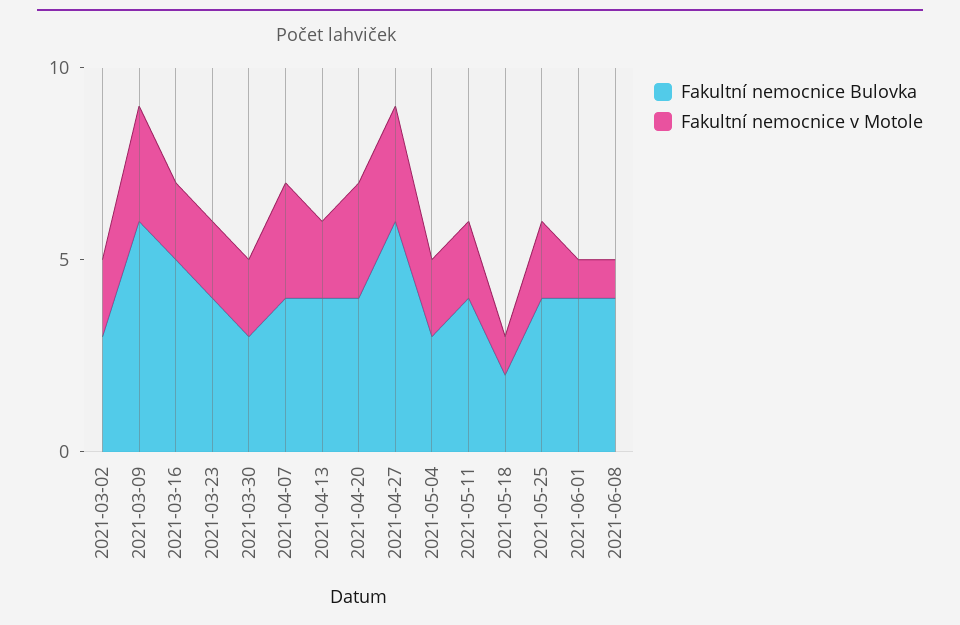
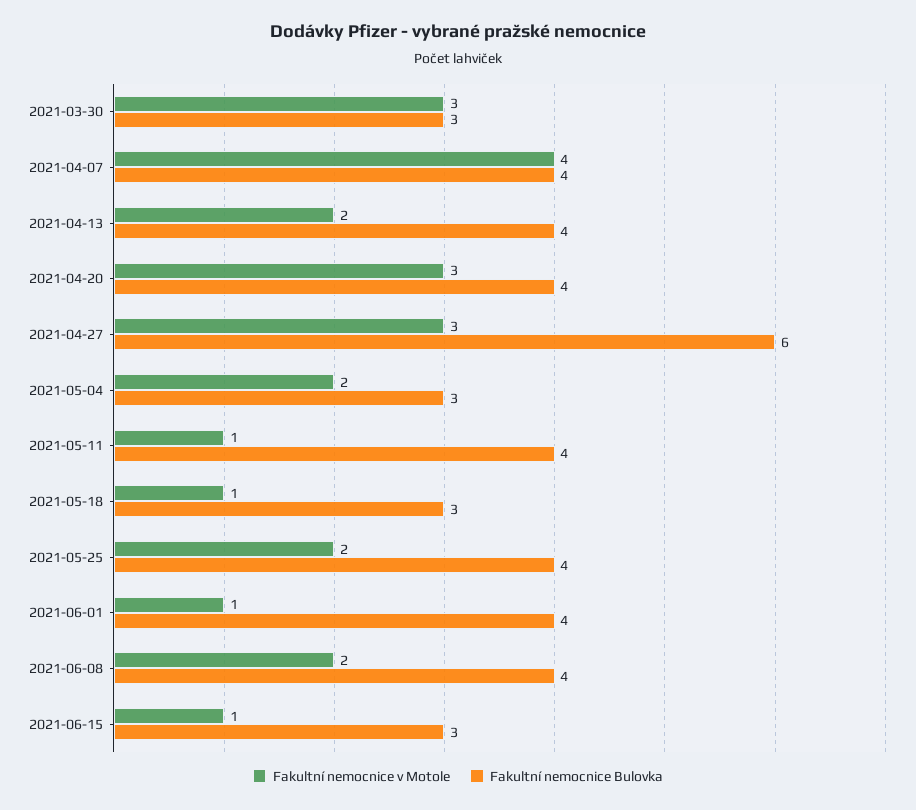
Fakultní nemocnice Bulovka, 2021-03-02: 3 -> none
Fakultní nemocnice v Motole, 2021-03-02: 2 -> none
Fakultní nemocnice Bulovka, 2021-03-09: 6 -> none
Fakultní nemocnice v Motole, 2021-03-09: 3 -> none
Fakultní nemocnice Bulovka, 2021-03-16: 5 -> none
Fakultní nemocnice v Motole, 2021-03-16: 2 -> none
Fakultní nemocnice Bulovka, 2021-03-23: 4 -> none
Fakultní nemocnice v Motole, 2021-03-23: 2 -> none
Fakultní nemocnice v Motole, 2021-03-30: 2 -> 3
Fakultní nemocnice v Motole, 2021-04-07: 3 -> 4
Fakultní nemocnice v Motole, 2021-05-11: 2 -> 1
Fakultní nemocnice Bulovka, 2021-05-18: 2 -> 3
Fakultní nemocnice v Motole, 2021-06-08: 1 -> 2
Fakultní nemocnice v Motole, 2021-06-15: none -> 1
Fakultní nemocnice Bulovka, 2021-06-15: none -> 3

